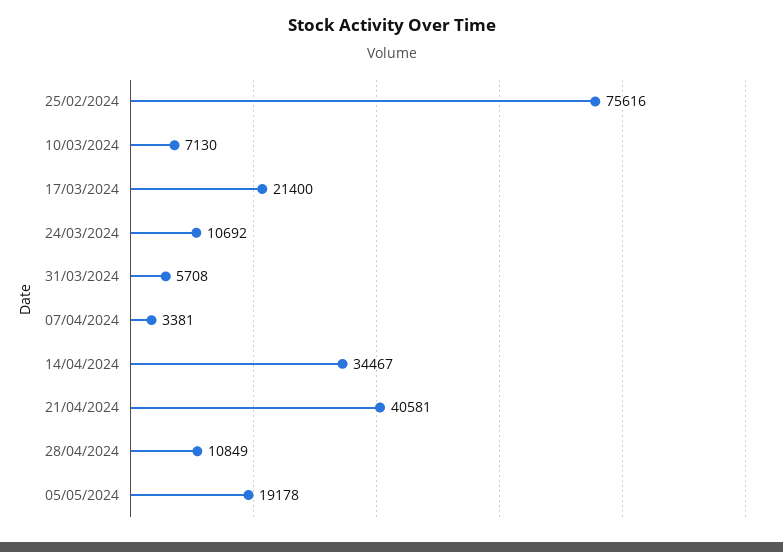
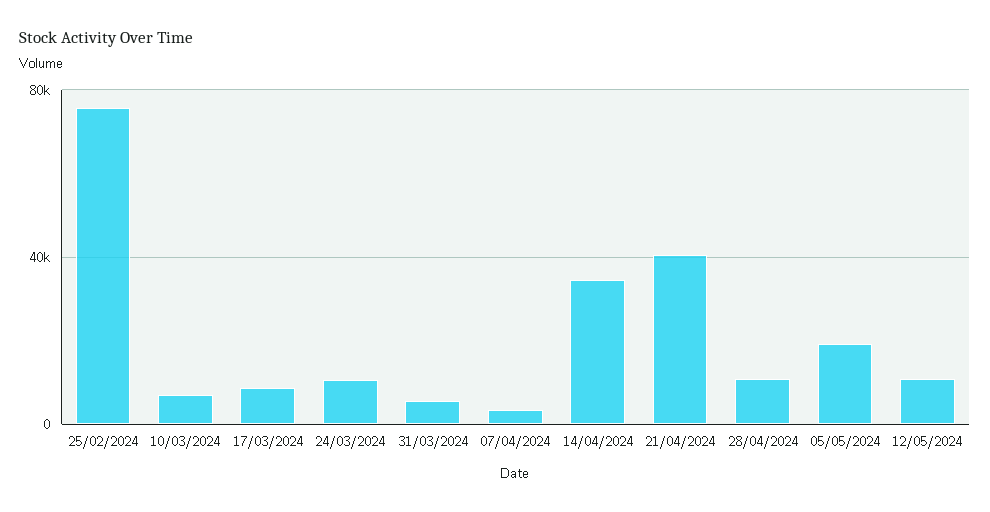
17/03/2024: 21400 -> 10000
12/05/2024: none -> 10000

